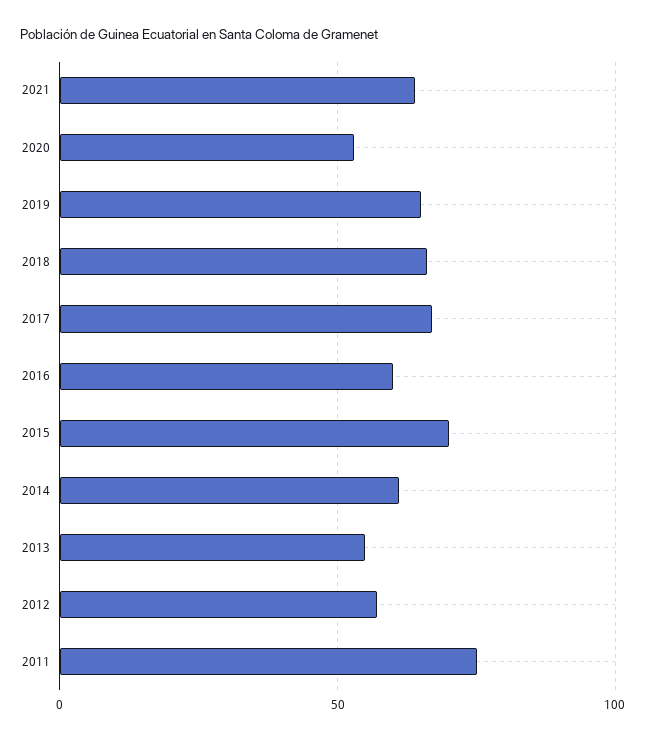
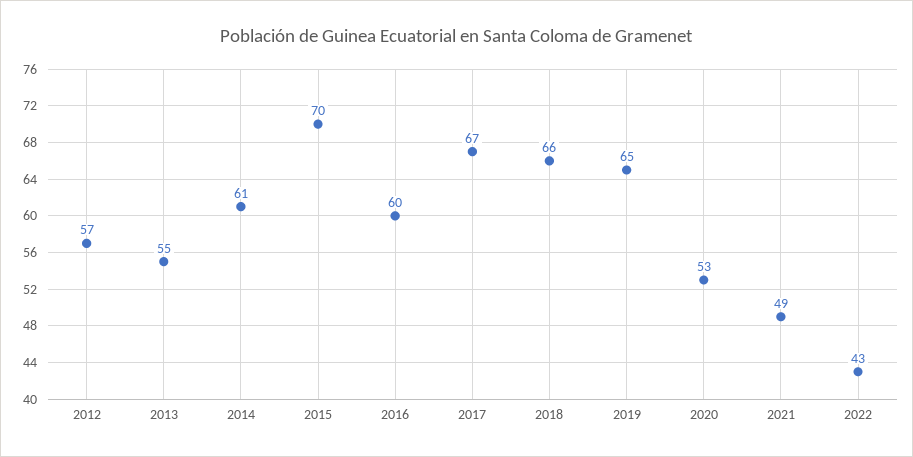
2021: 65 -> 49
2011: 75 -> none
2022: none -> 43

